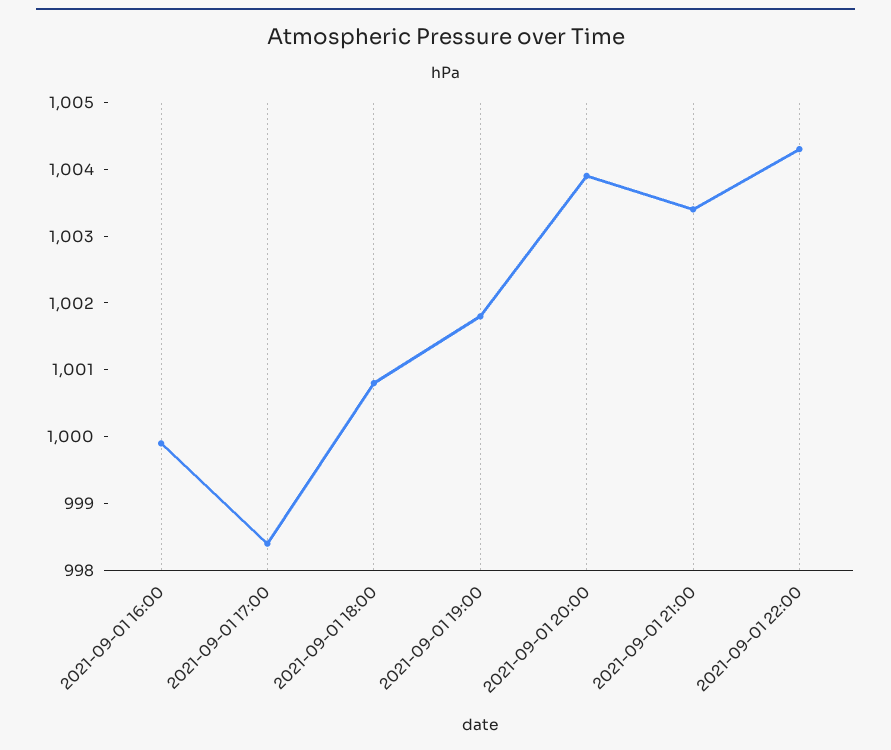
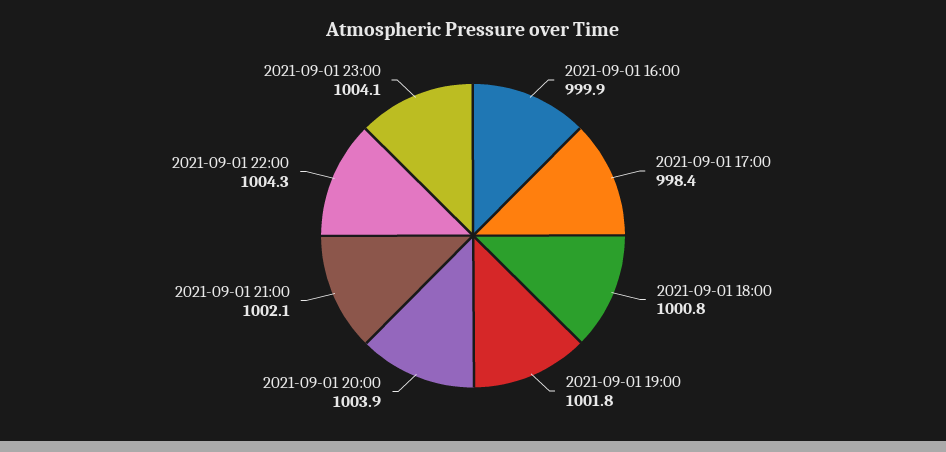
2021-09-01 21:00: 1003.5 -> 1002.1
2021-09-01 23:00: none -> 1004.1

